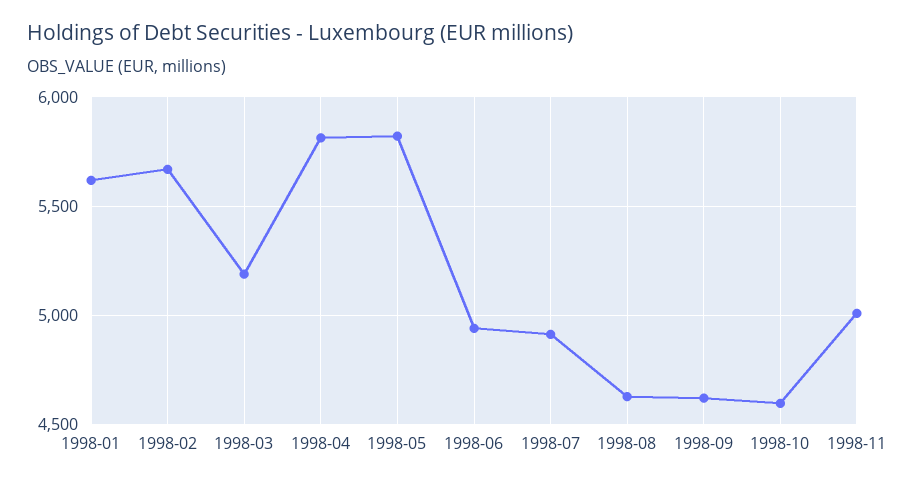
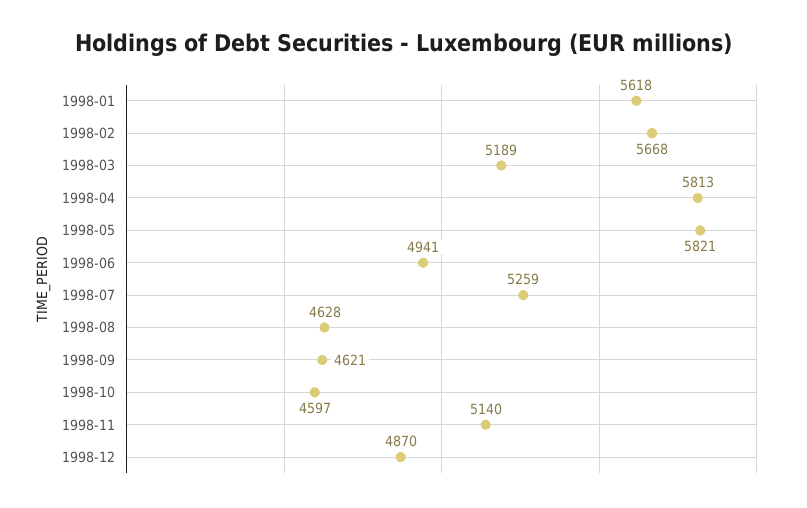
1998-07: 4900 -> 5259
1998-11: 5000 -> 5140
1998-12: none -> 4870

